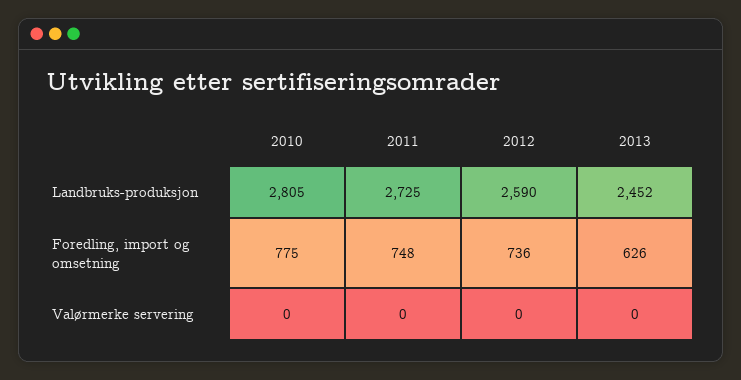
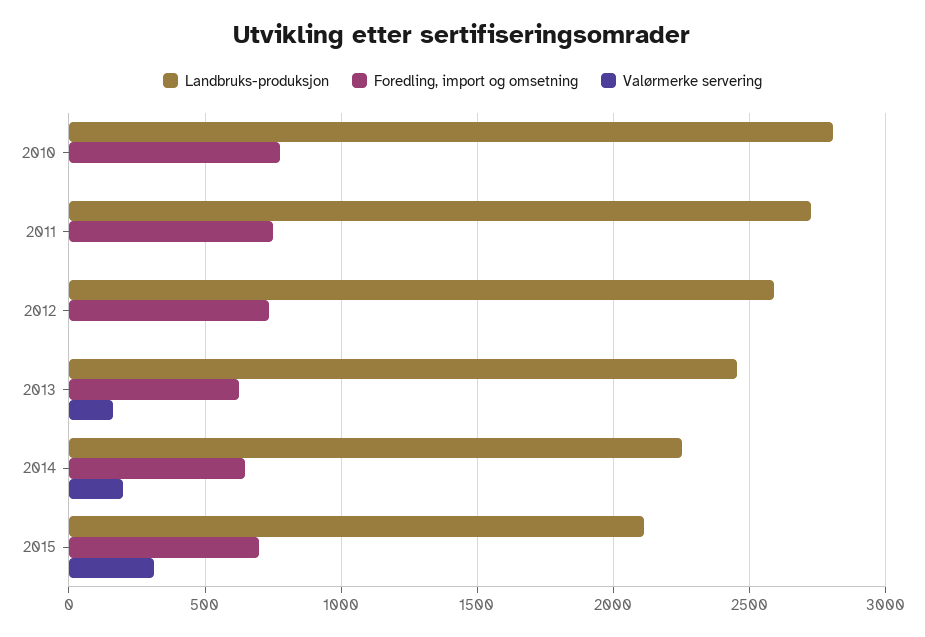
Valørmerke servering, 2013: 0 -> 150
Landbruks-produksjon, 2014: none -> 2250
Foredling, import og omsetning, 2014: none -> 650
Valørmerke servering, 2014: none -> 200
Landbruks-produksjon, 2015: none -> 2100
Foredling, import og omsetning, 2015: none -> 700
Valørmerke servering, 2015: none -> 300

